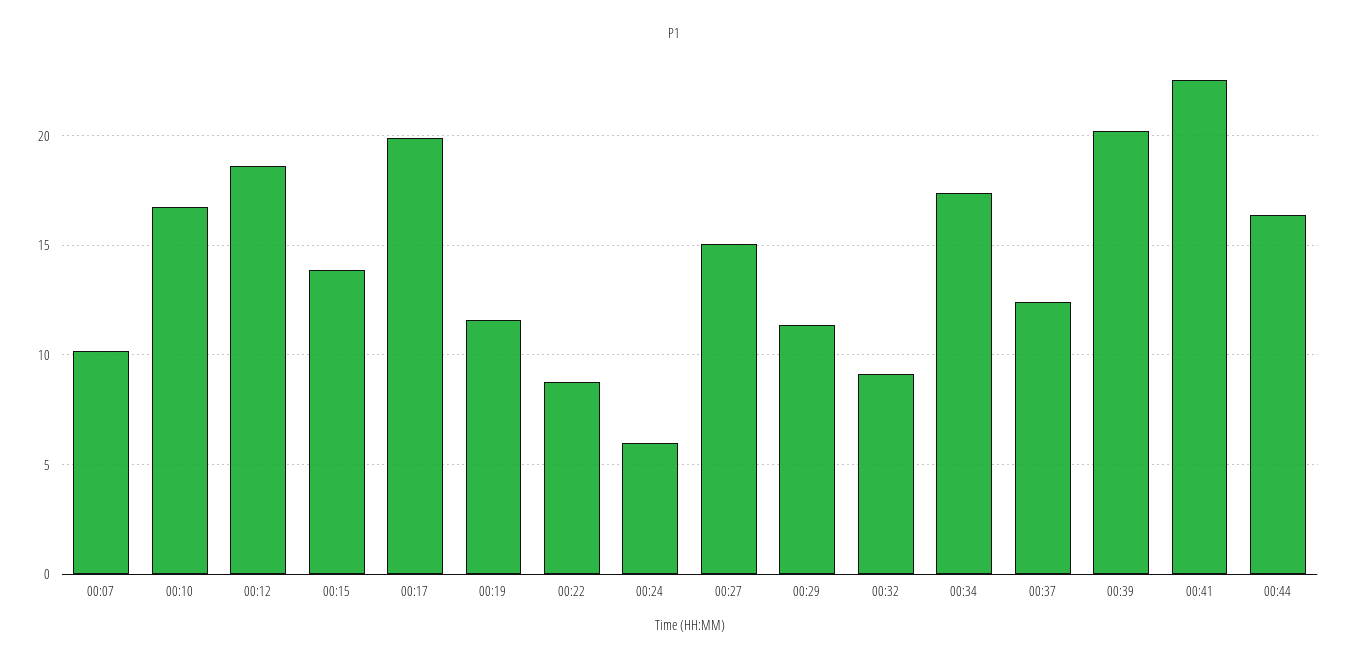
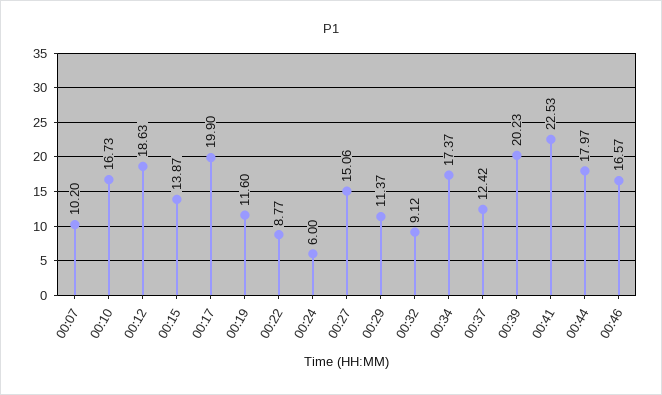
00:44: 16.5 -> 17.97
00:46: none -> 16.57

